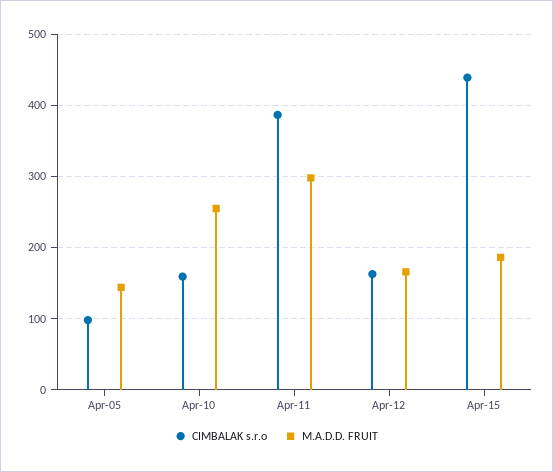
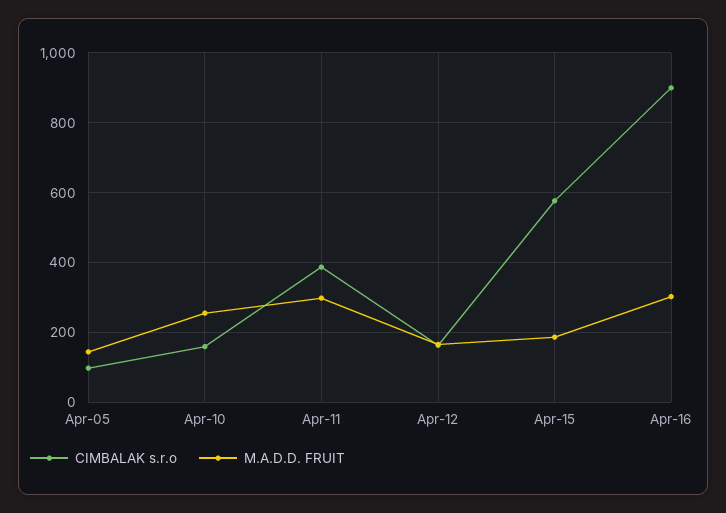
CIMBALAK s.r.o, Apr-15: 440 -> 580
CIMBALAK s.r.o, Apr-16: none -> 900
M.A.D.D. FRUIT, Apr-16: none -> 300

